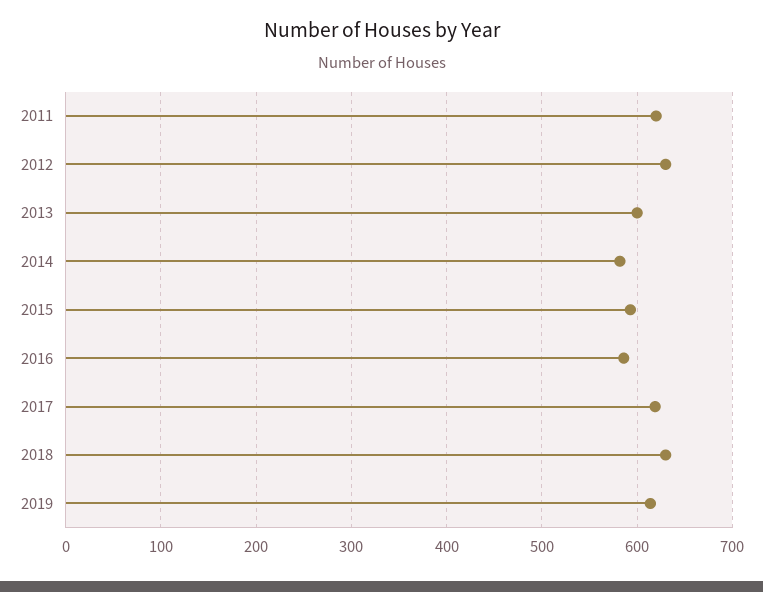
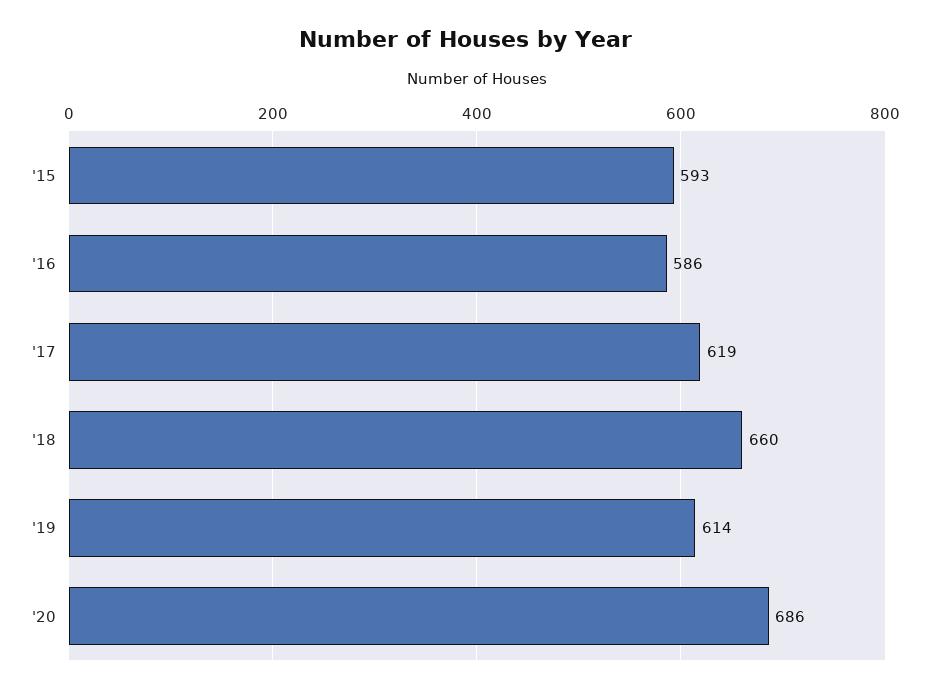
2011: 620 -> none
2012: 630 -> none
2013: 600 -> none
2014: 580 -> none
2018: 630 -> 660
'20: none -> 686

